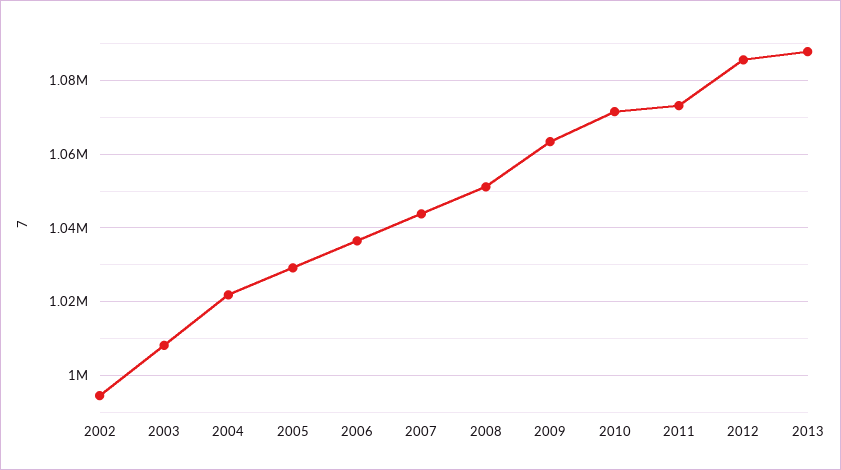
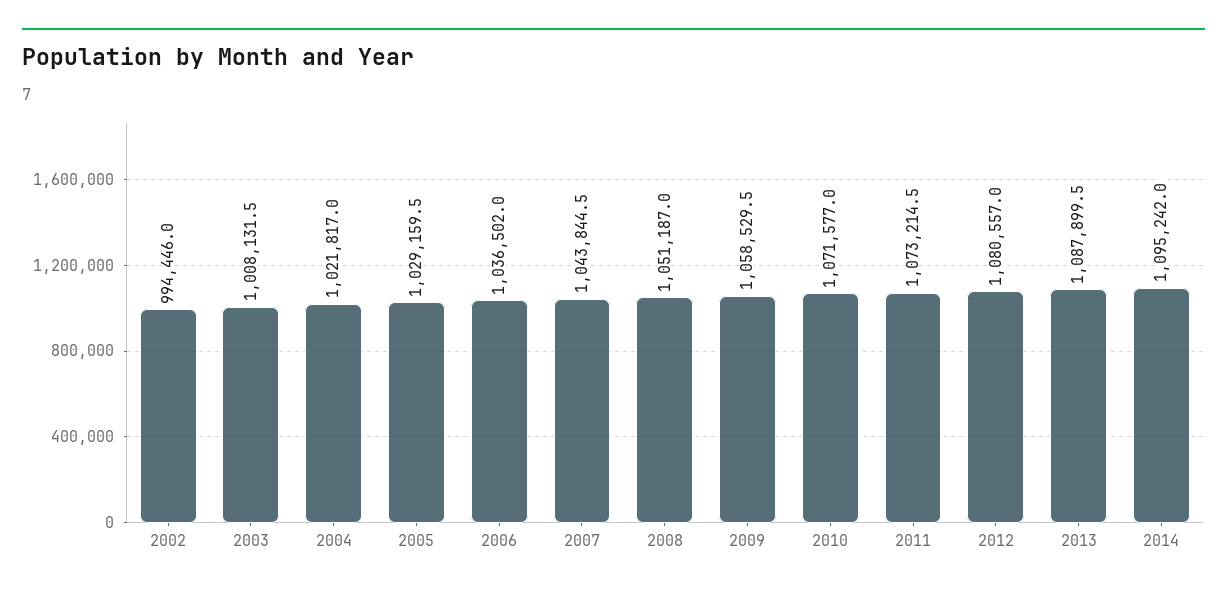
2009: 1064000 -> 1058529.5
2012: 1086000 -> 1080557
2014: none -> 1095242

